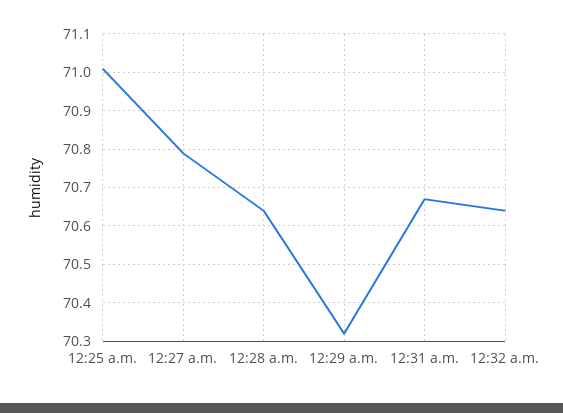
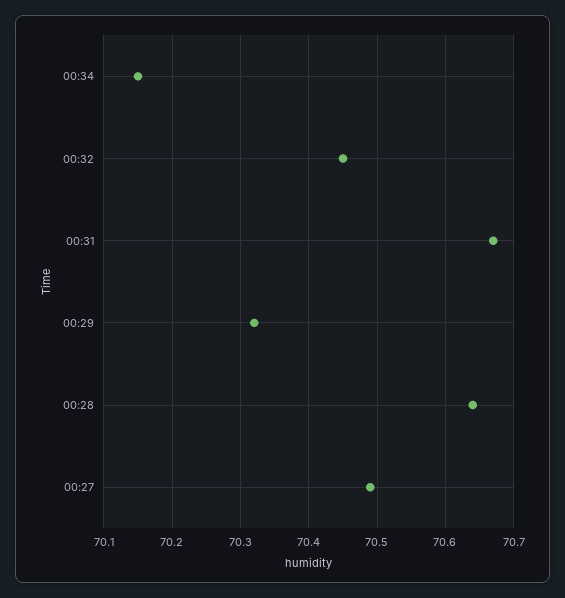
12:25 a.m.: 71 -> none
12:27 a.m.: 70.8 -> 70.49
12:32 a.m.: 70.65 -> 70.45
00:34: none -> 70.15

